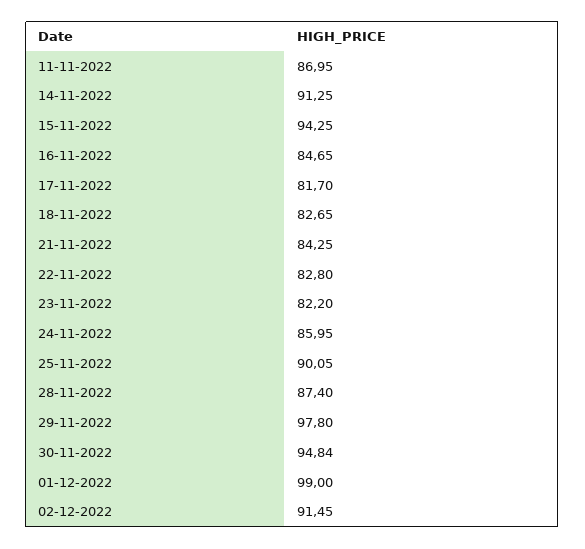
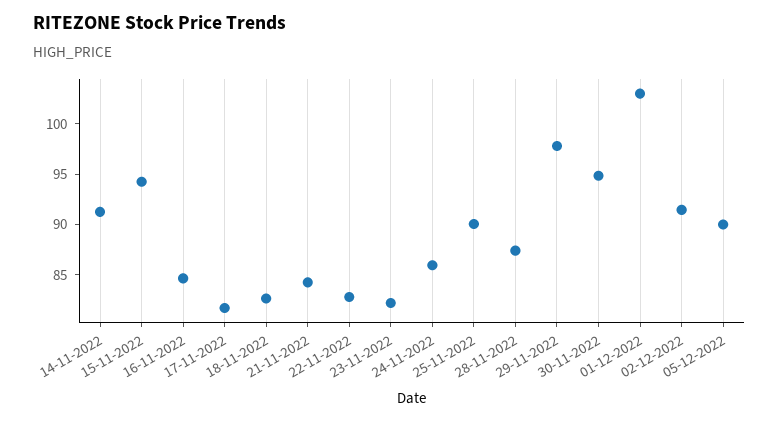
11-11-2022: 86.95 -> none
01-12-2022: 99 -> 103
05-12-2022: none -> 90

